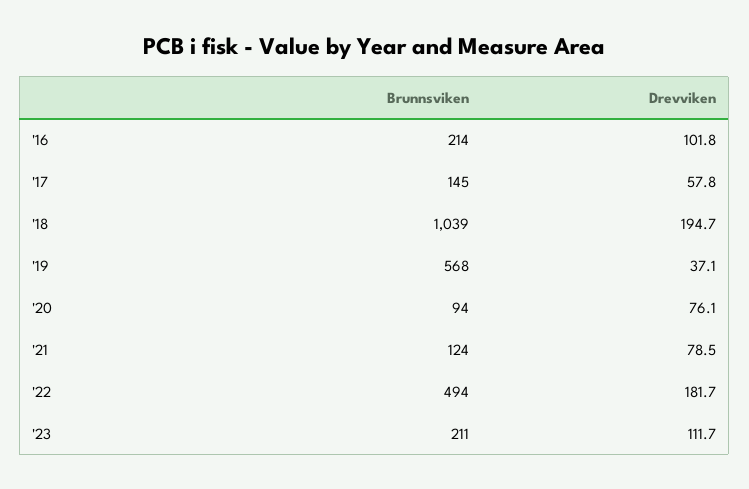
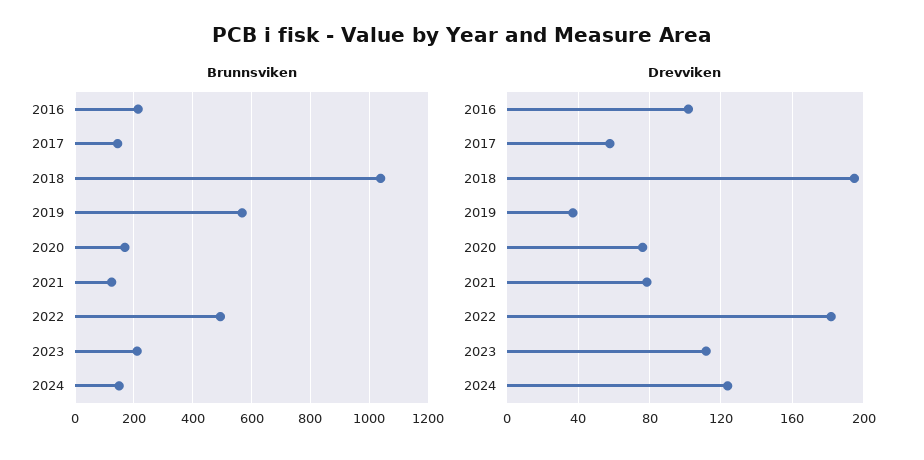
Brunnsviken, '20: 94 -> 175
Brunnsviken, 2024: none -> 150
Drevviken, 2024: none -> 125

